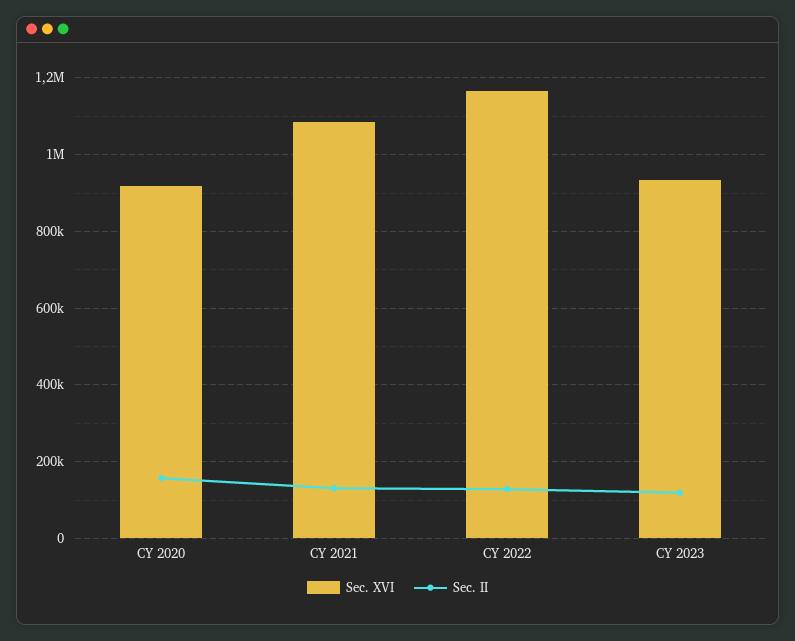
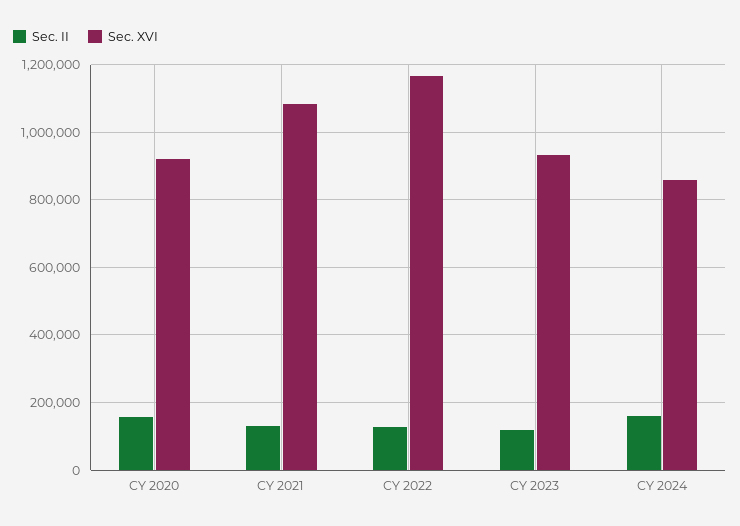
Sec. II, CY 2024: none -> 160000
Sec. XVI, CY 2024: none -> 860000

